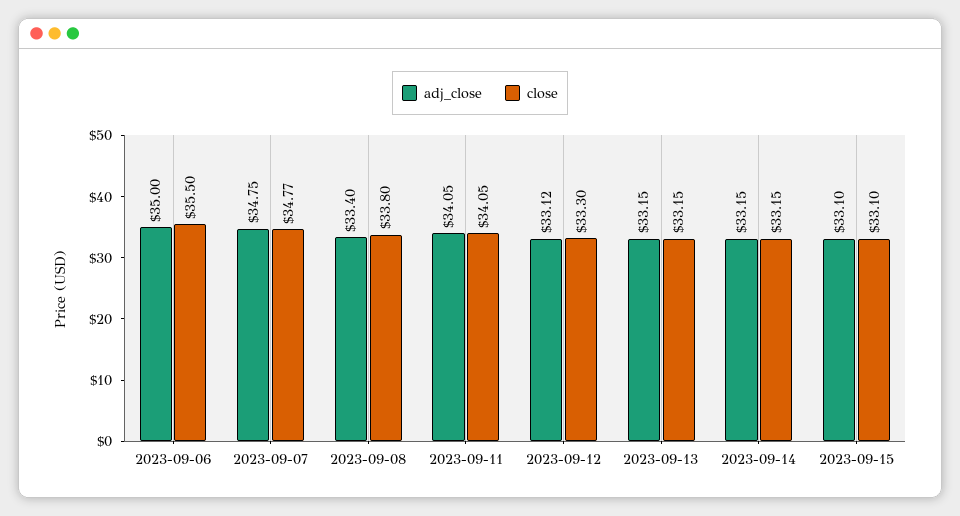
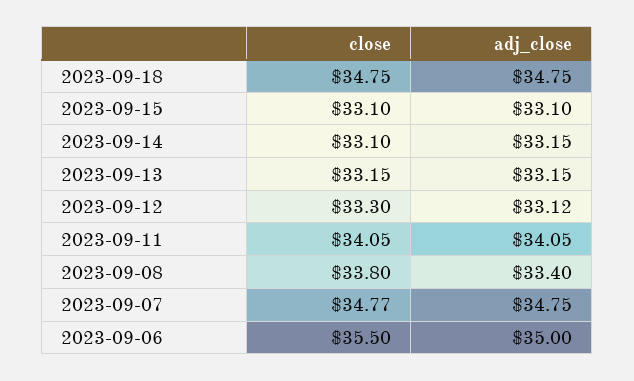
close, 2023-09-14: 33.15 -> 33.1
close, 2023-09-18: none -> 34.75
adj_close, 2023-09-18: none -> 34.75

